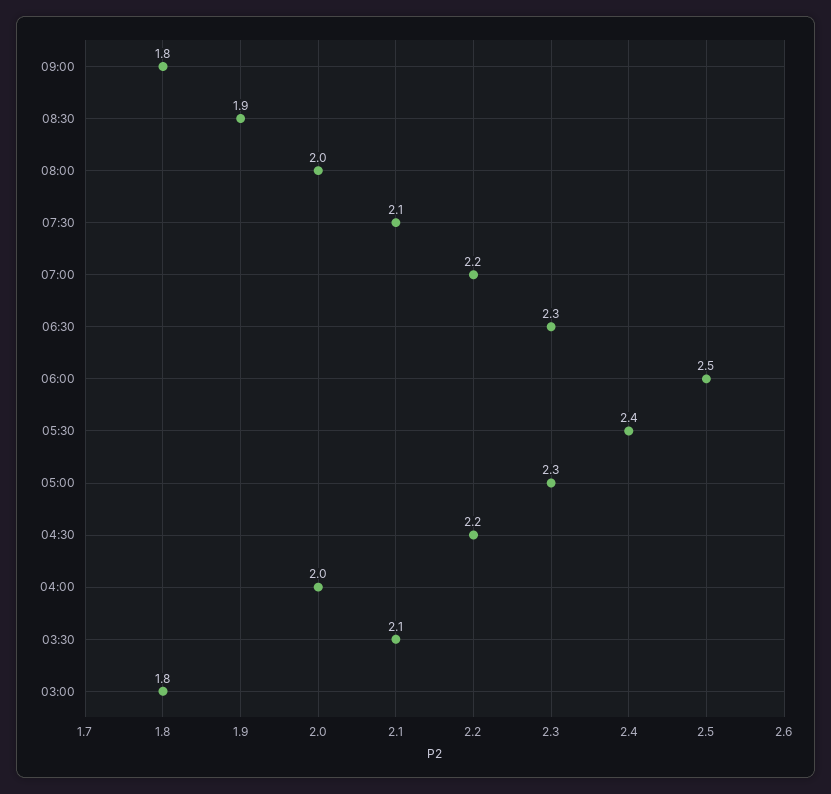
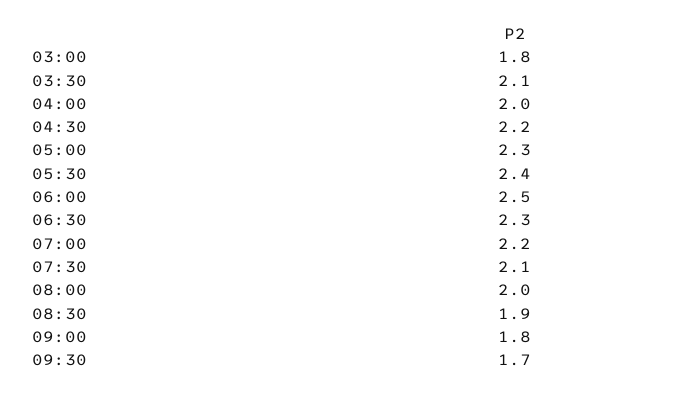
09:30: none -> 1.7

